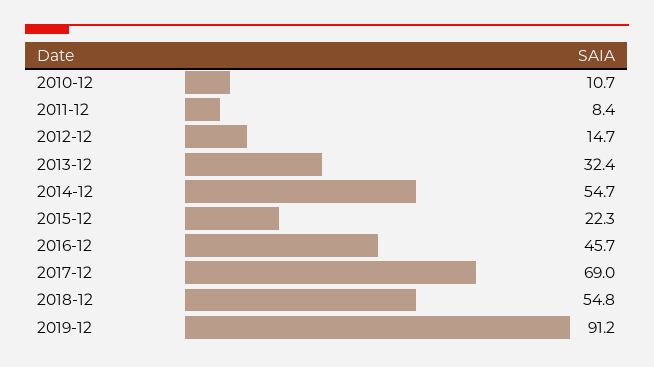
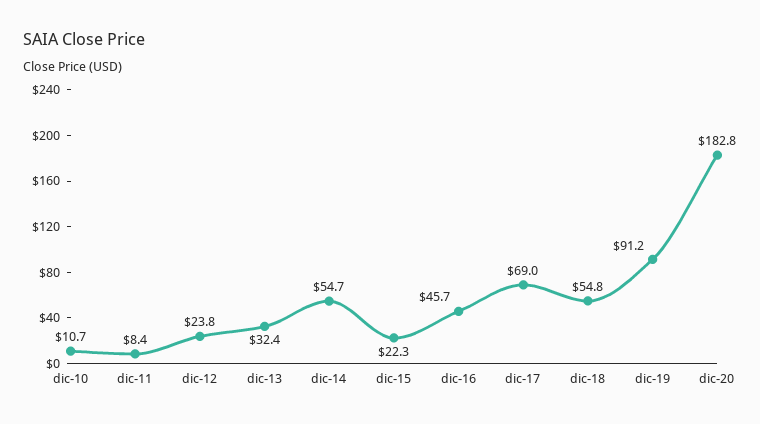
2012-12: 14.7 -> 23.8
dic-20: none -> 182.8

